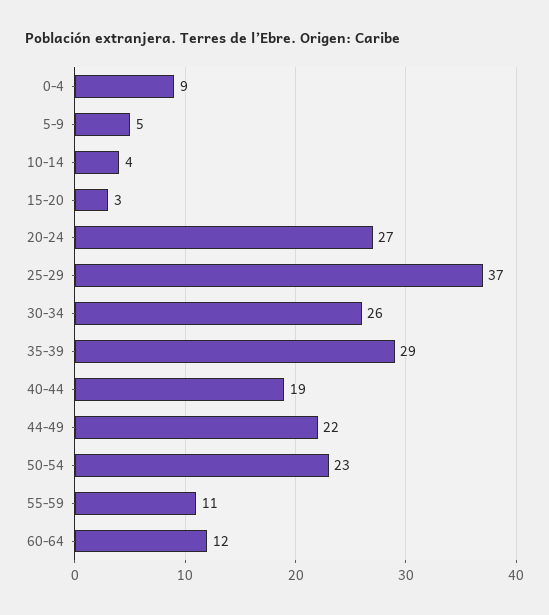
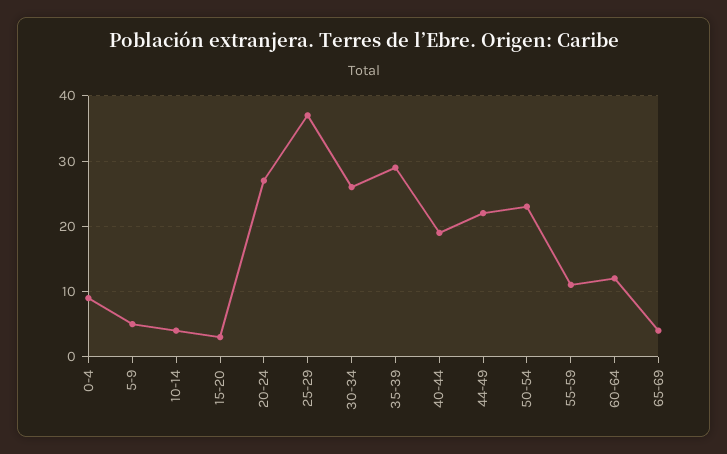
65-69: none -> 4

